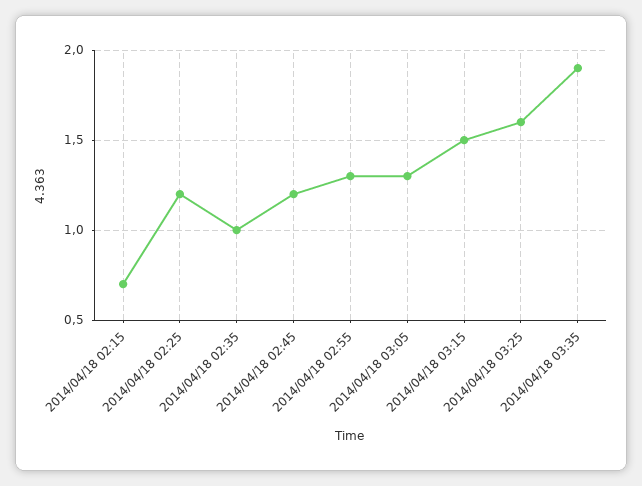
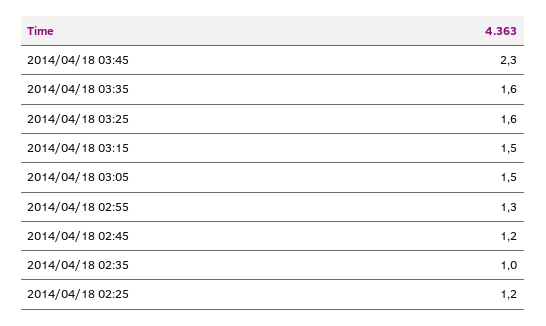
2014/04/18 02:15: 0.7 -> none
2014/04/18 03:05: 1.3 -> 1.5
2014/04/18 03:35: 1.9 -> 1.6
2014/04/18 03:45: none -> 2.3

